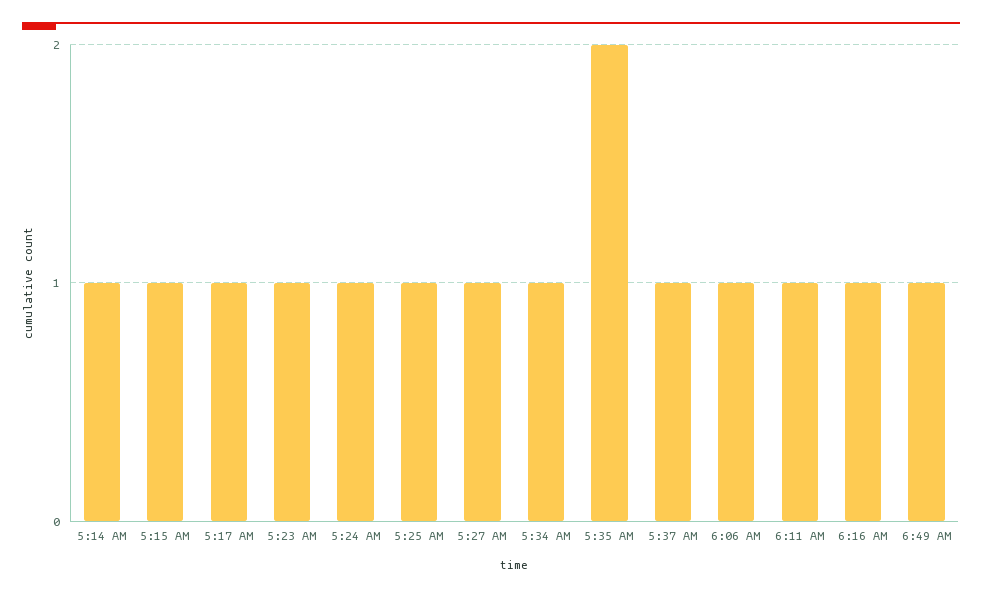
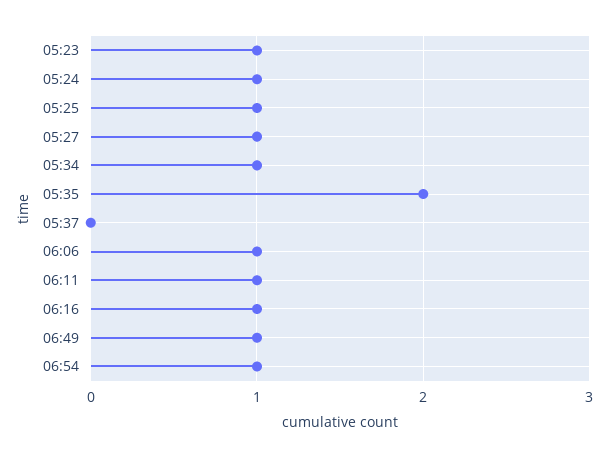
5:14 AM: 1 -> none
5:15 AM: 1 -> none
5:17 AM: 1 -> none
5:37 AM: 1 -> 0
06:54: none -> 1

